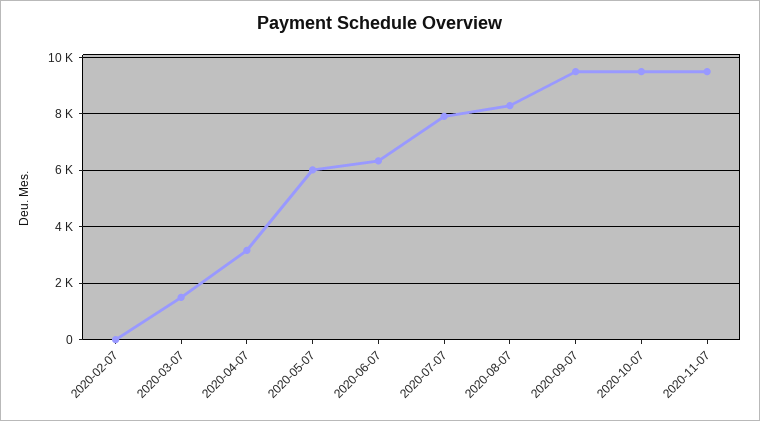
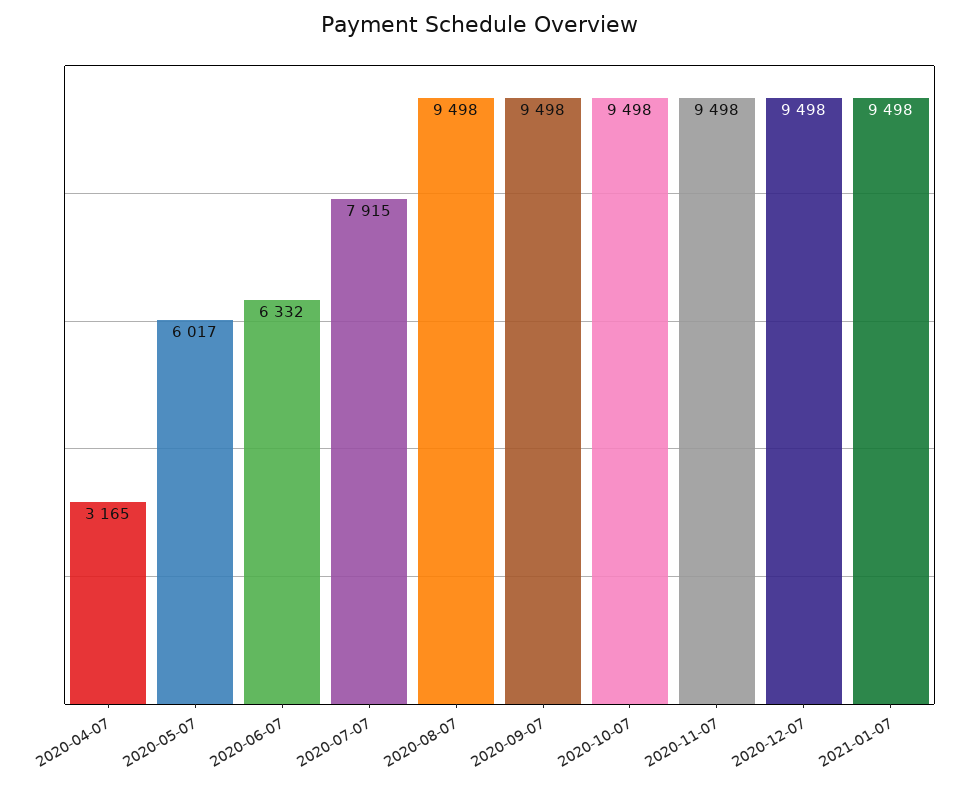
2020-02-07: 0 -> none
2020-03-07: 1500 -> none
2020-08-07: 8250 -> 9498
2020-12-07: none -> 9498
2021-01-07: none -> 9498

